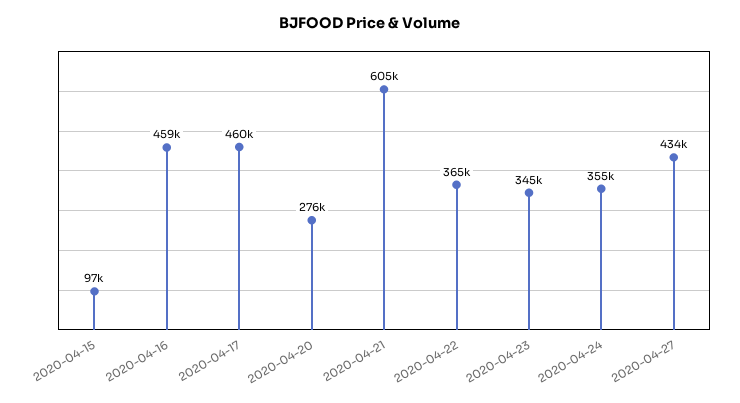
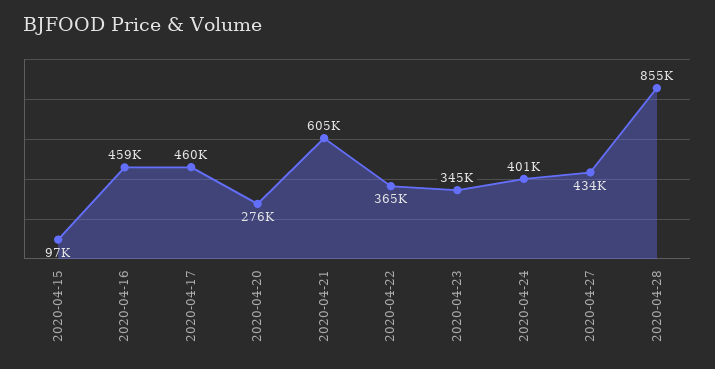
2020-04-24: 355000 -> 401000
2020-04-28: none -> 855000

